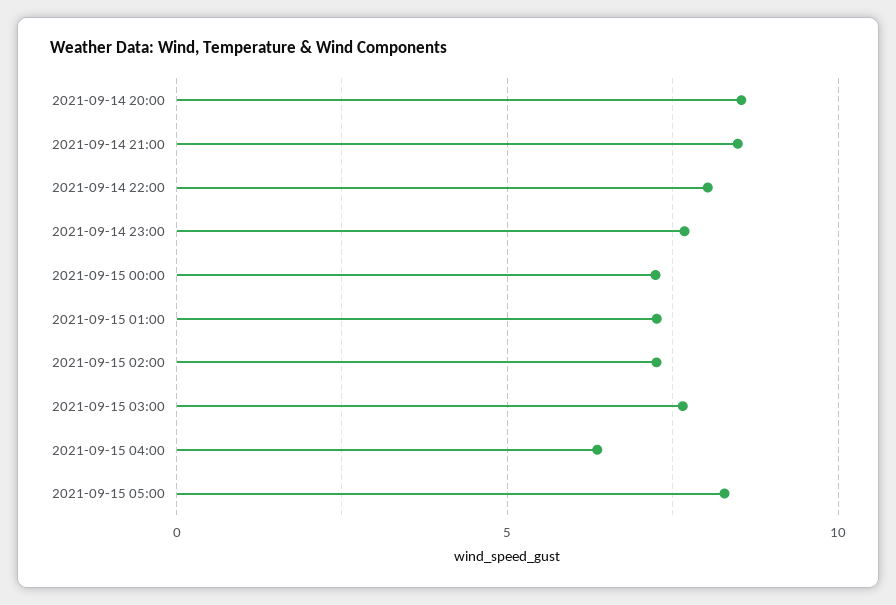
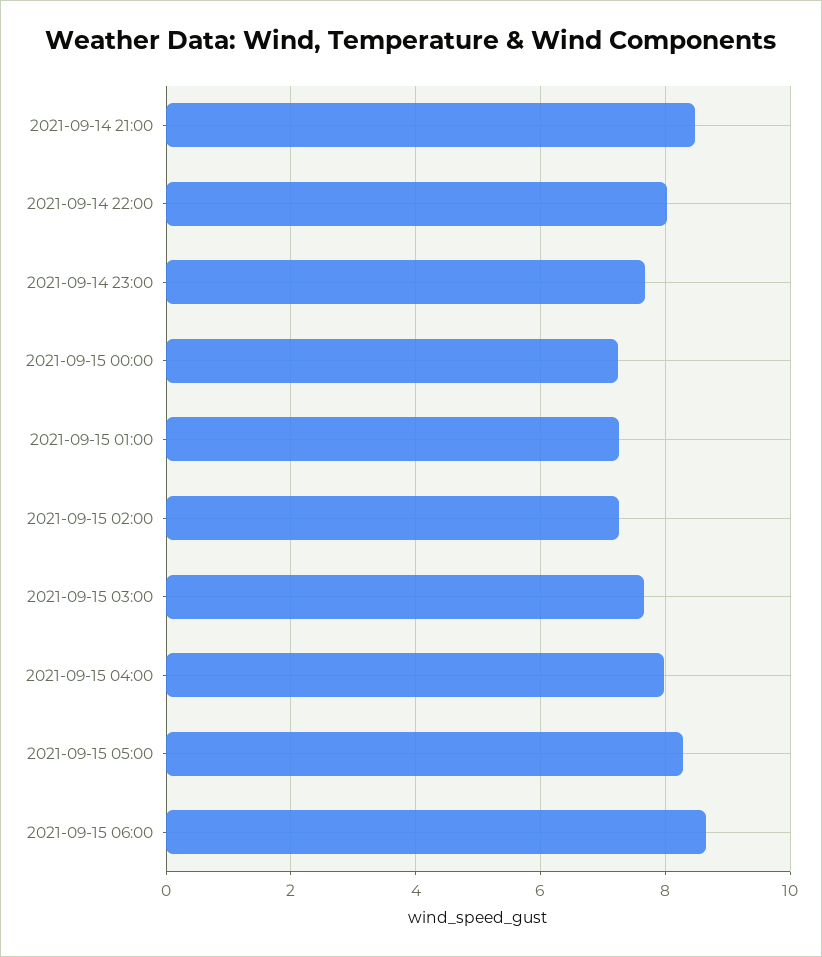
2021-09-14 20:00: 8.5 -> none
2021-09-15 04:00: 6.5 -> 8
2021-09-15 06:00: none -> 8.6

